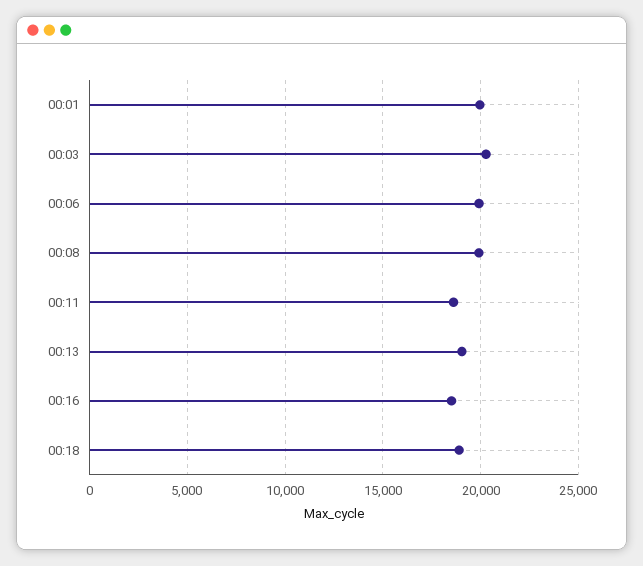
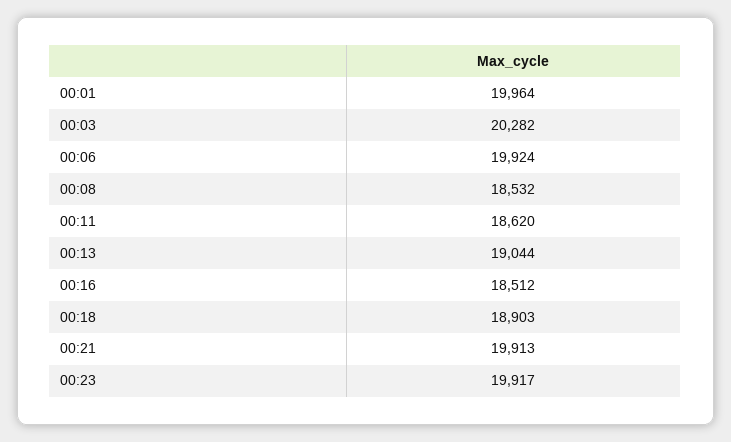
00:08: 20000 -> 18532
00:21: none -> 19913
00:23: none -> 19917

